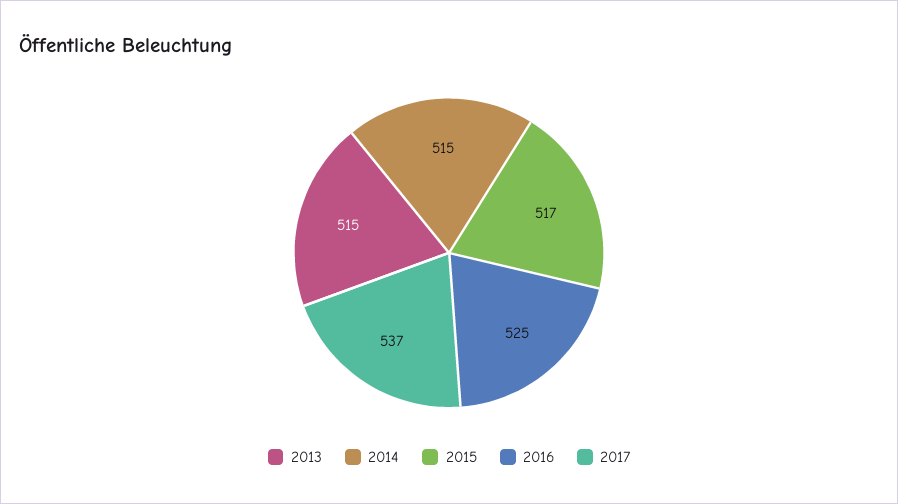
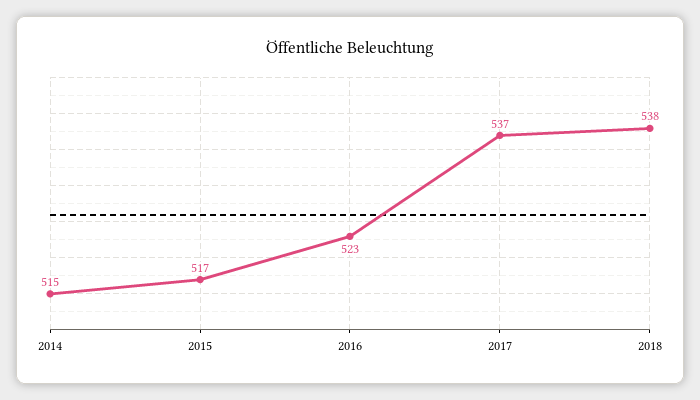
2013: 515 -> none
2016: 525 -> 523
2018: none -> 538

